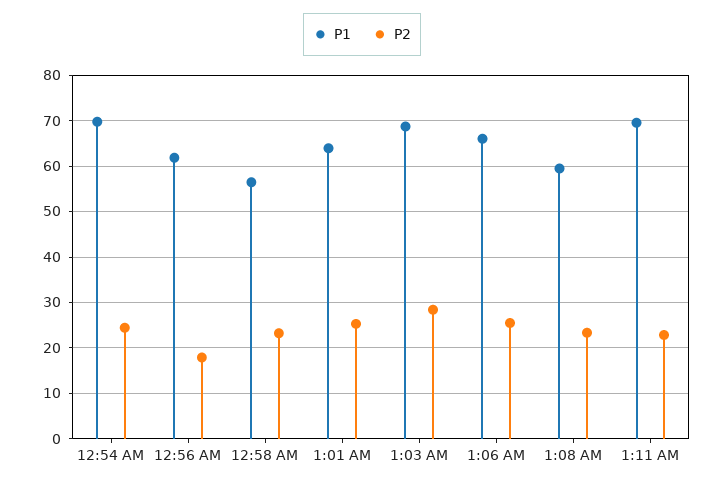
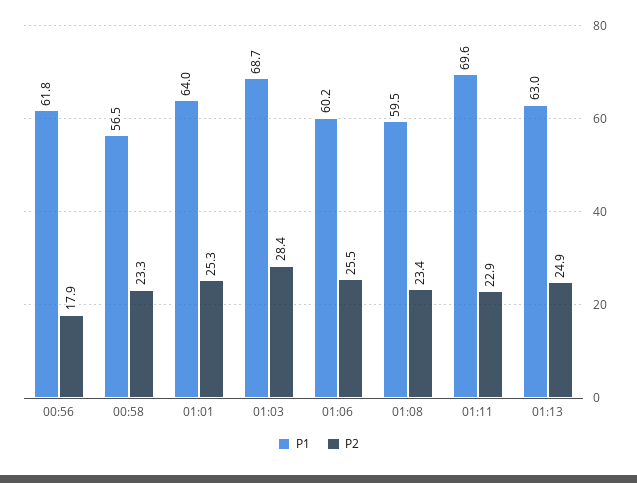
P1, 12:54 AM: 70 -> none
P2, 12:54 AM: 24 -> none
P1, 1:06 AM: 66 -> 60.2
P1, 01:13: none -> 63
P2, 01:13: none -> 24.9

